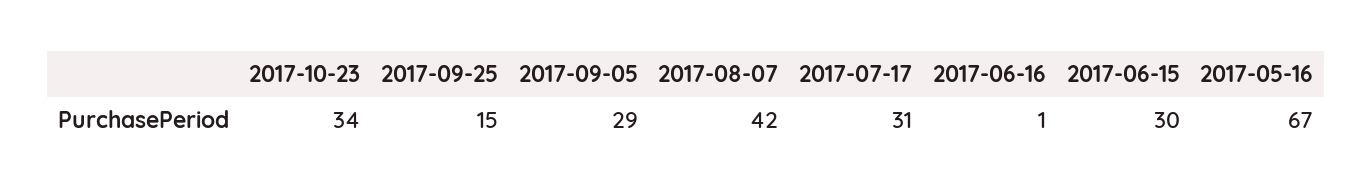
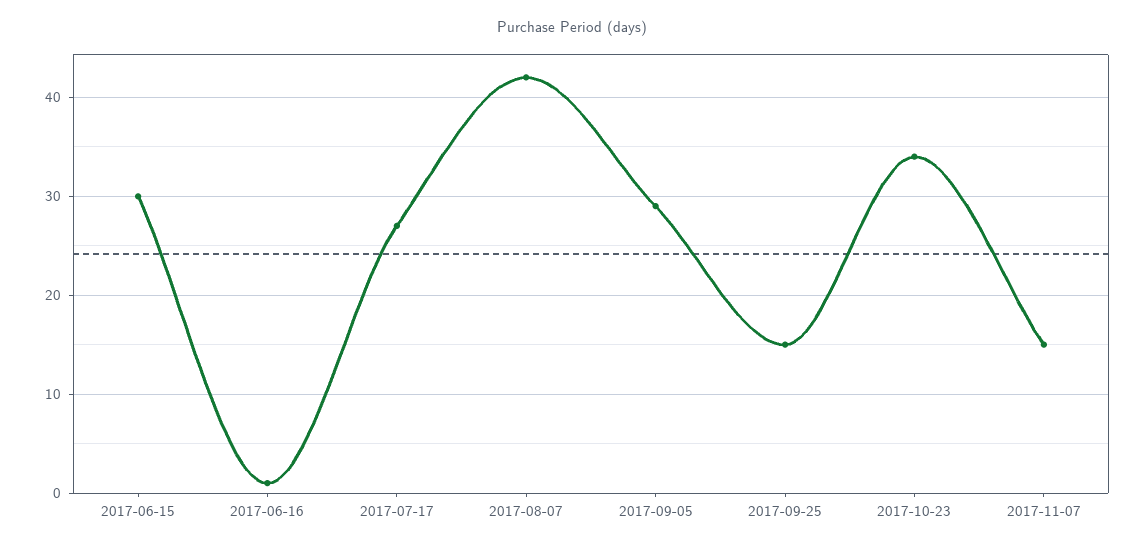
2017-07-17: 31 -> 27
2017-05-16: 67 -> none
2017-11-07: none -> 15

